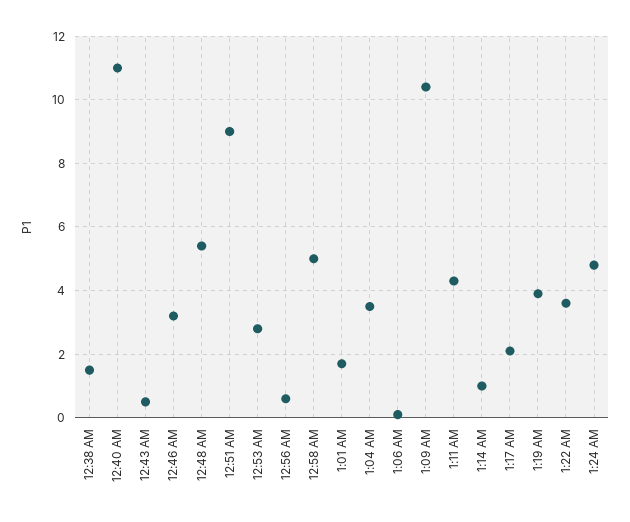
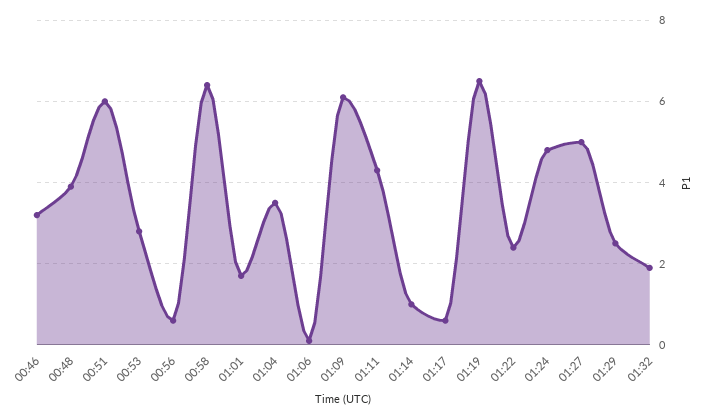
12:38 AM: 1.5 -> none
12:40 AM: 11 -> none
12:43 AM: 0.5 -> none
12:48 AM: 5.5 -> 4
12:51 AM: 9 -> 6
12:58 AM: 5 -> 6.5
1:09 AM: 10.5 -> 6
1:17 AM: 2 -> 0.5
1:19 AM: 4 -> 6.5
1:22 AM: 3.5 -> 2.5
01:27: none -> 5
01:29: none -> 2.5
01:32: none -> 2

